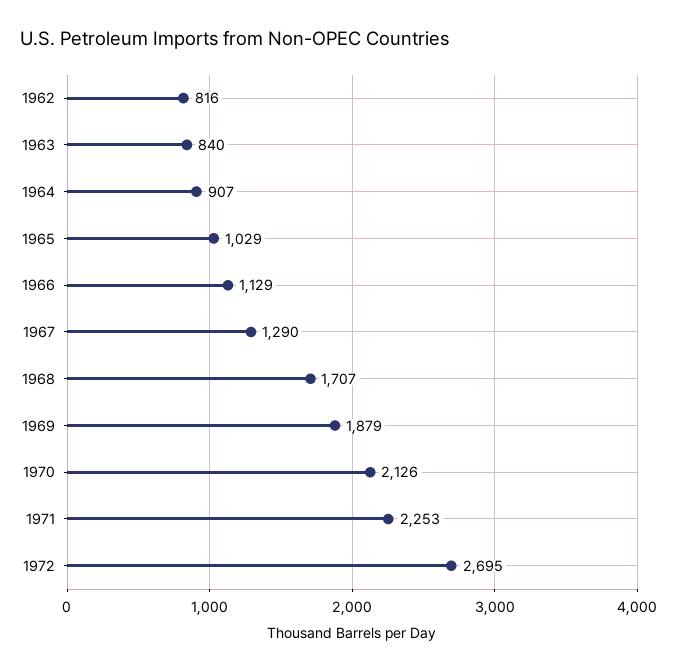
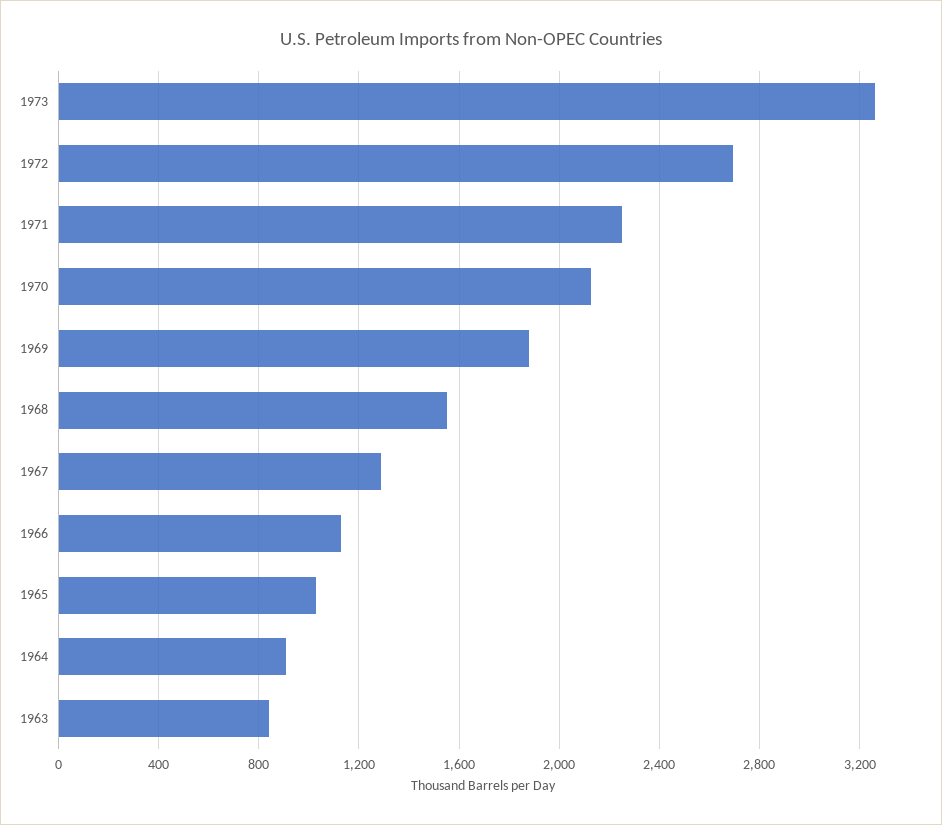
1962: 816 -> none
1968: 1707 -> 1550
1973: none -> 3250

